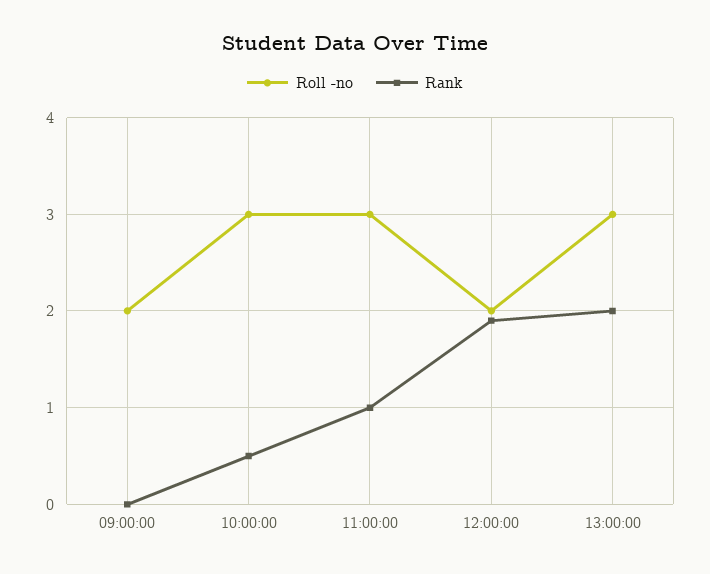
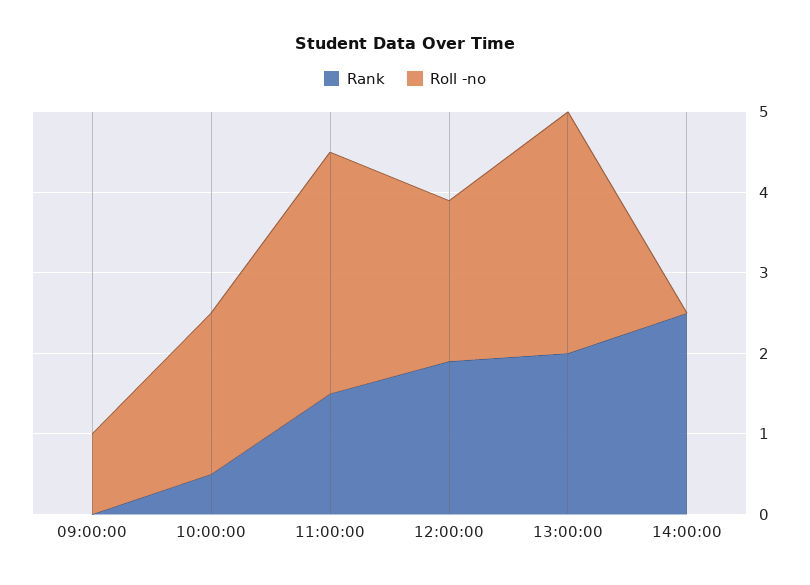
Roll -no, 09:00:00: 2 -> 1
Roll -no, 10:00:00: 3 -> 2
Rank, 11:00:00: 1 -> 1.5
Rank, 14:00:00: none -> 2.5
Roll -no, 14:00:00: none -> 0

